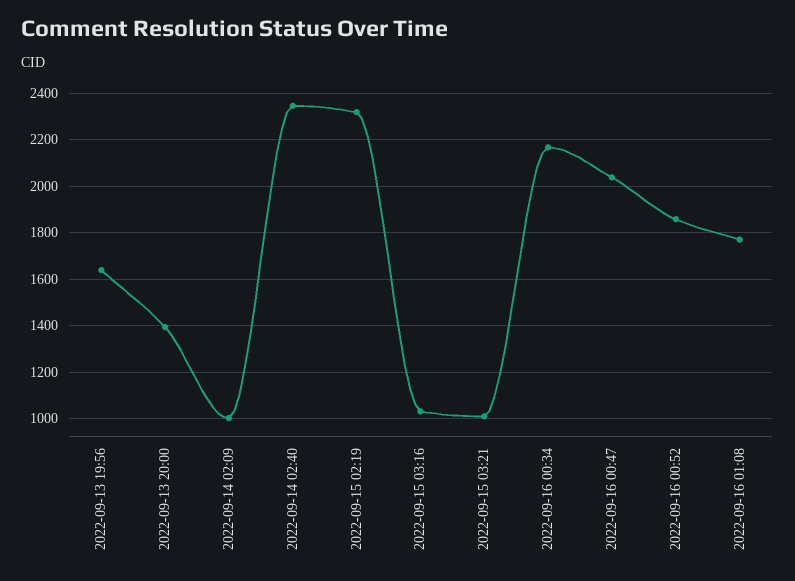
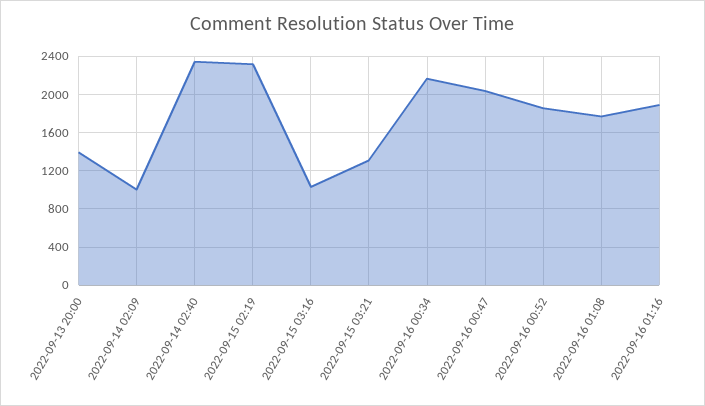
2022-09-13 19:56: 1650 -> none
2022-09-15 03:21: 1000 -> 1300
2022-09-16 01:16: none -> 1900

